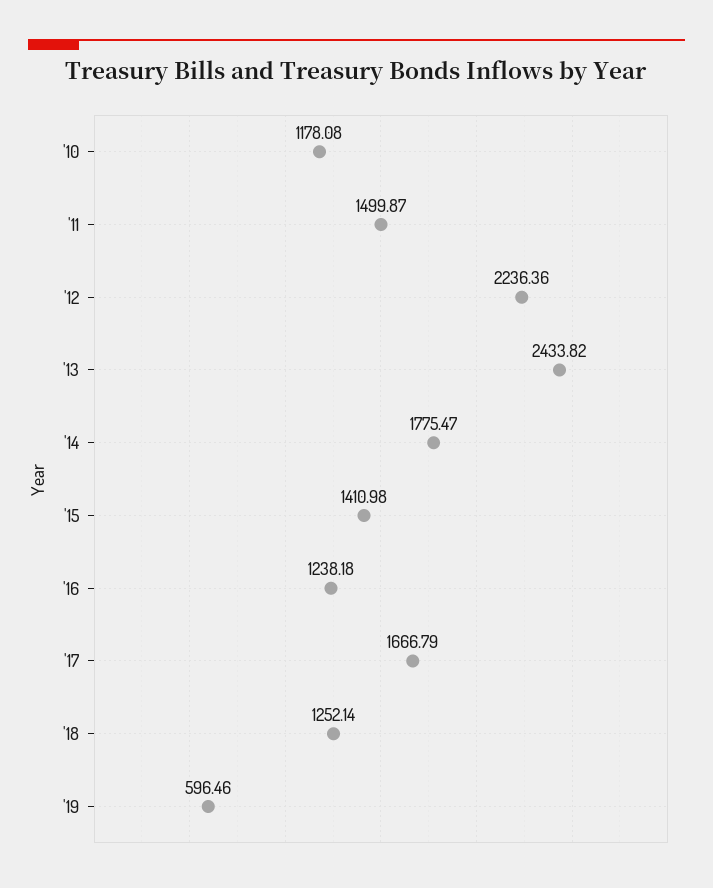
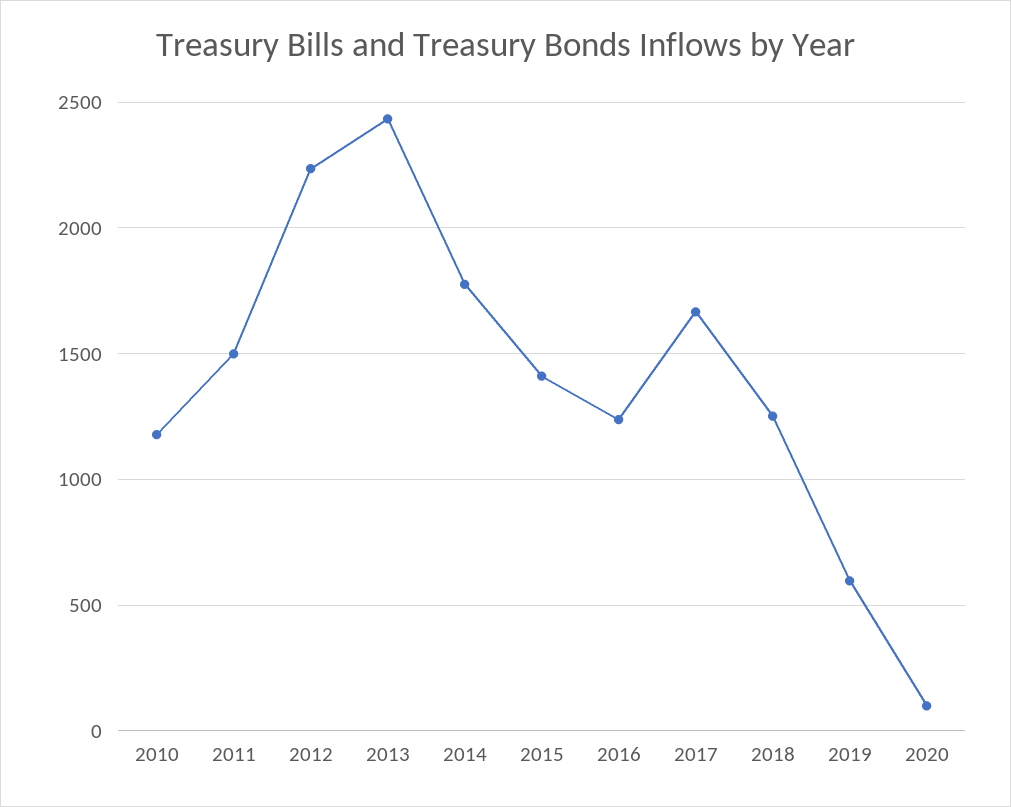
2020: none -> 100

